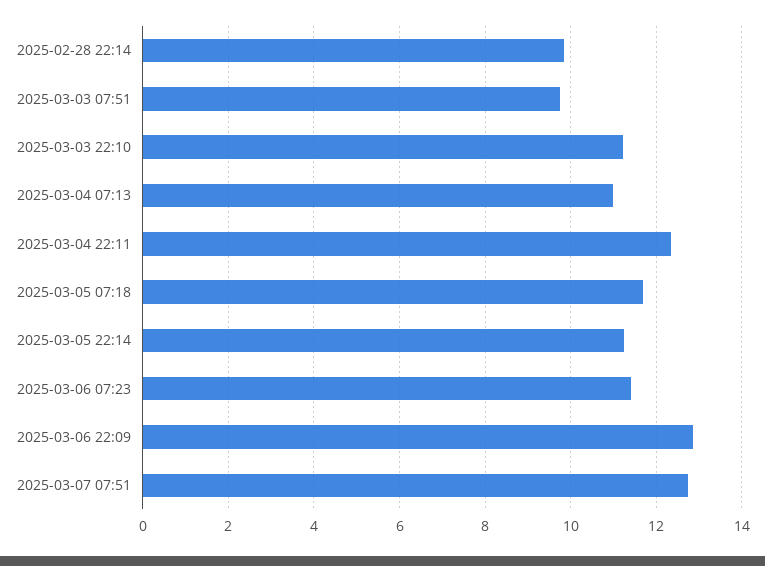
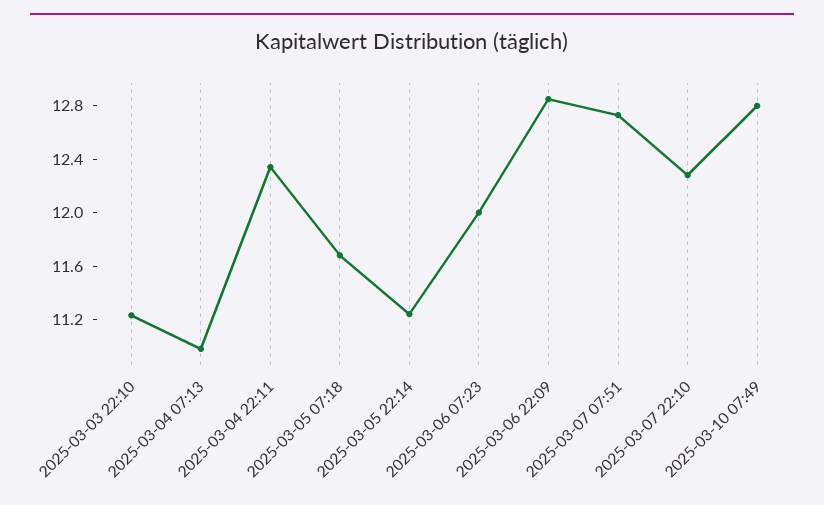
2025-02-28 22:14: 9.8 -> none
2025-03-03 07:51: 9.8 -> none
2025-03-06 07:23: 11.4 -> 12
2025-03-07 22:10: none -> 12.3
2025-03-10 07:49: none -> 12.8

